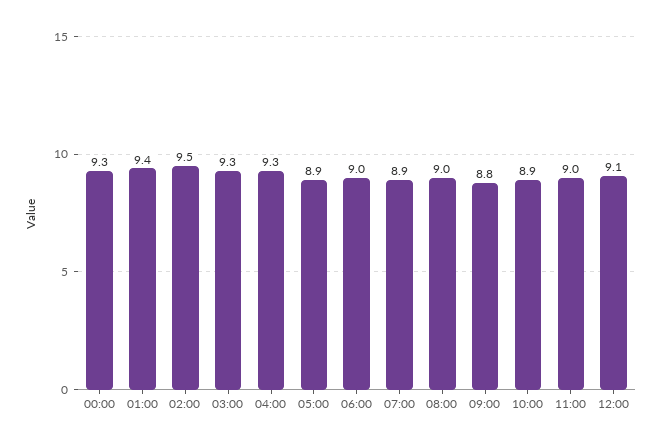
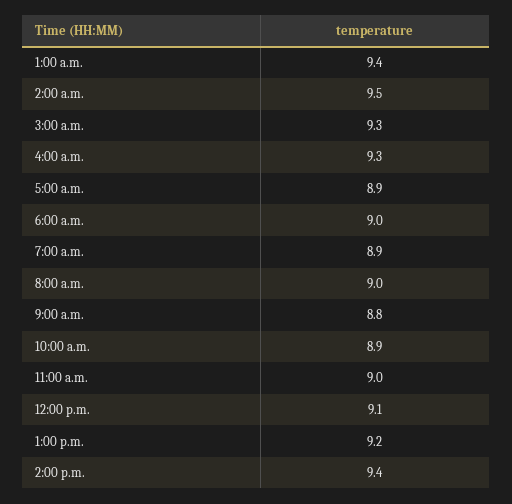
00:00: 9.3 -> none
1:00 p.m.: none -> 9.2
2:00 p.m.: none -> 9.4

